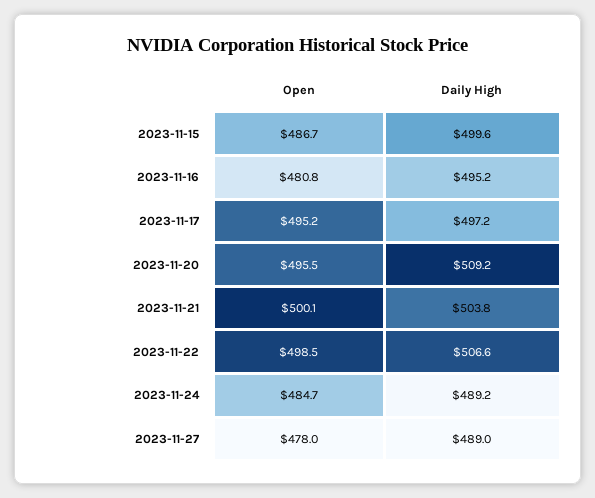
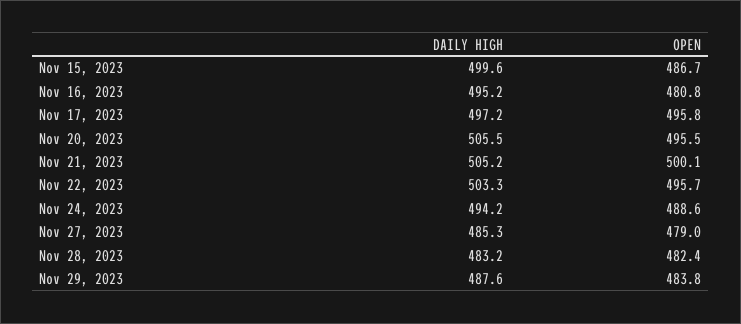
Open, 2023-11-17: 495.2 -> 495.8
Daily High, 2023-11-20: 509.2 -> 505.5
Daily High, 2023-11-21: 503.8 -> 505.2
Open, 2023-11-22: 498.5 -> 495.7
Daily High, 2023-11-22: 506.6 -> 503.3
Open, 2023-11-24: 484.7 -> 488.6
Daily High, 2023-11-24: 489.2 -> 494.2
Open, 2023-11-27: 478 -> 479
Daily High, 2023-11-27: 489 -> 485.3
Daily High, Nov 28, 2023: none -> 483.2
Open, Nov 28, 2023: none -> 482.4
Daily High, Nov 29, 2023: none -> 487.6
Open, Nov 29, 2023: none -> 483.8

